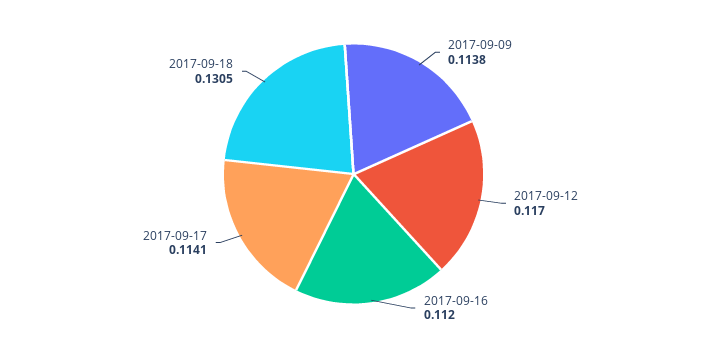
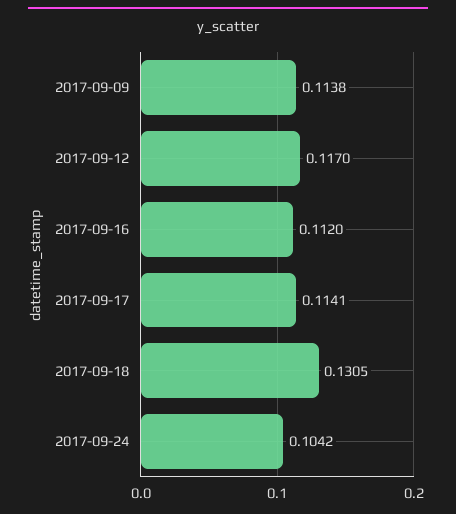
2017-09-24: none -> 0.1042

